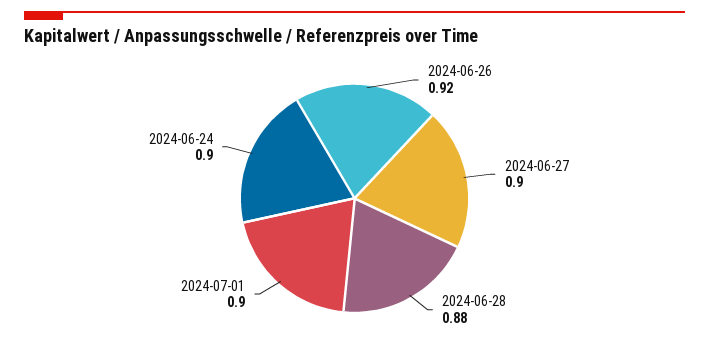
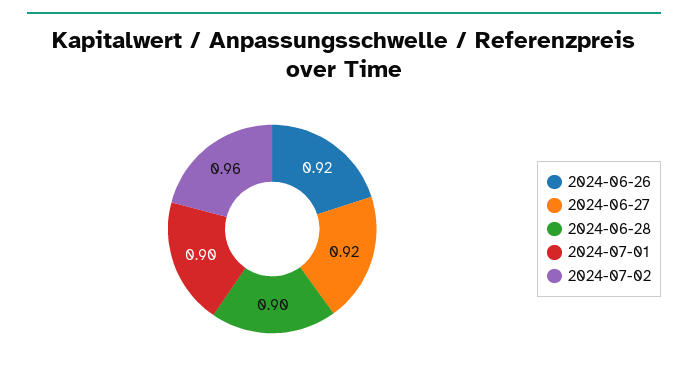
2024-06-27: 0.9 -> 0.92
2024-06-28: 0.88 -> 0.9
2024-06-24: 0.9 -> none
2024-07-02: none -> 0.96

